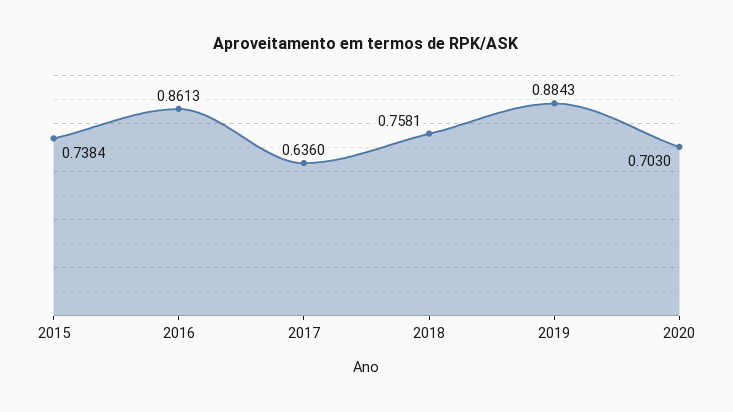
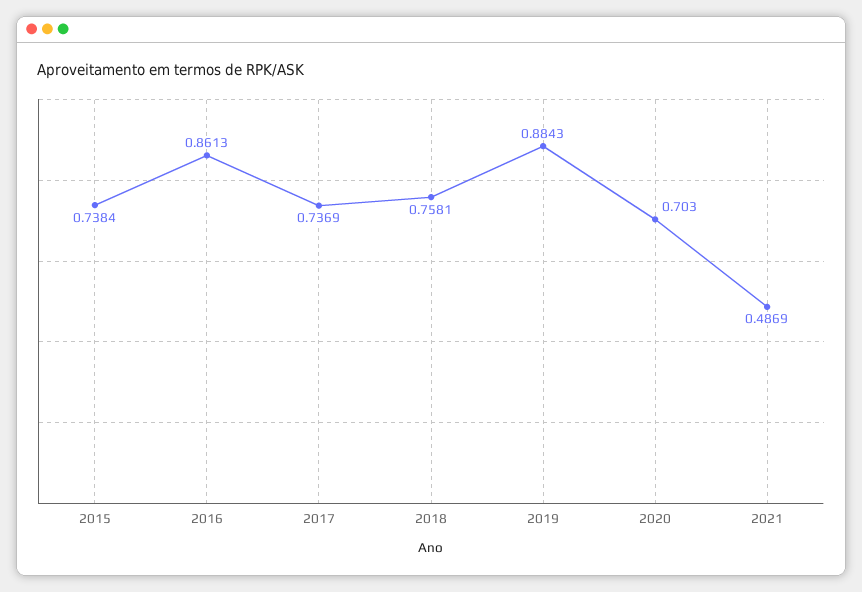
2017: 0.636 -> 0.7369
2021: none -> 0.4869

